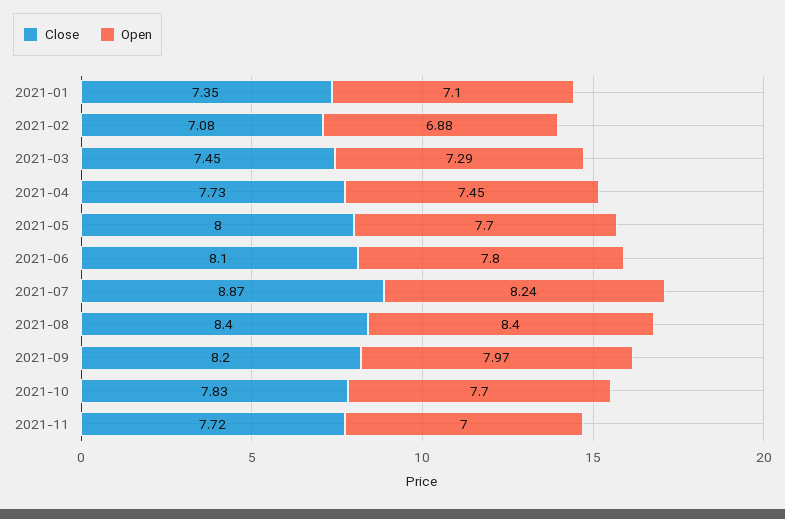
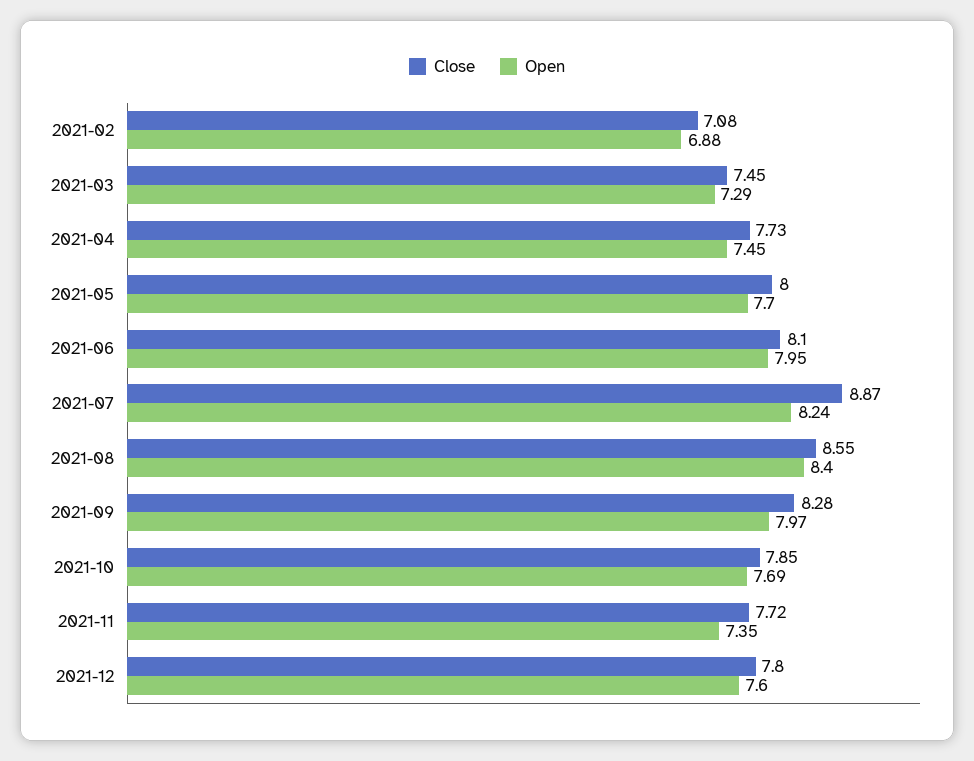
Close, 2021-01: 7.35 -> none
Open, 2021-01: 7.1 -> none
Open, 2021-06: 7.8 -> 7.95
Close, 2021-08: 8.4 -> 8.55
Close, 2021-09: 8.2 -> 8.28
Close, 2021-10: 7.83 -> 7.85
Open, 2021-10: 7.7 -> 7.69
Open, 2021-11: 7 -> 7.35
Close, 2021-12: none -> 7.8
Open, 2021-12: none -> 7.6

